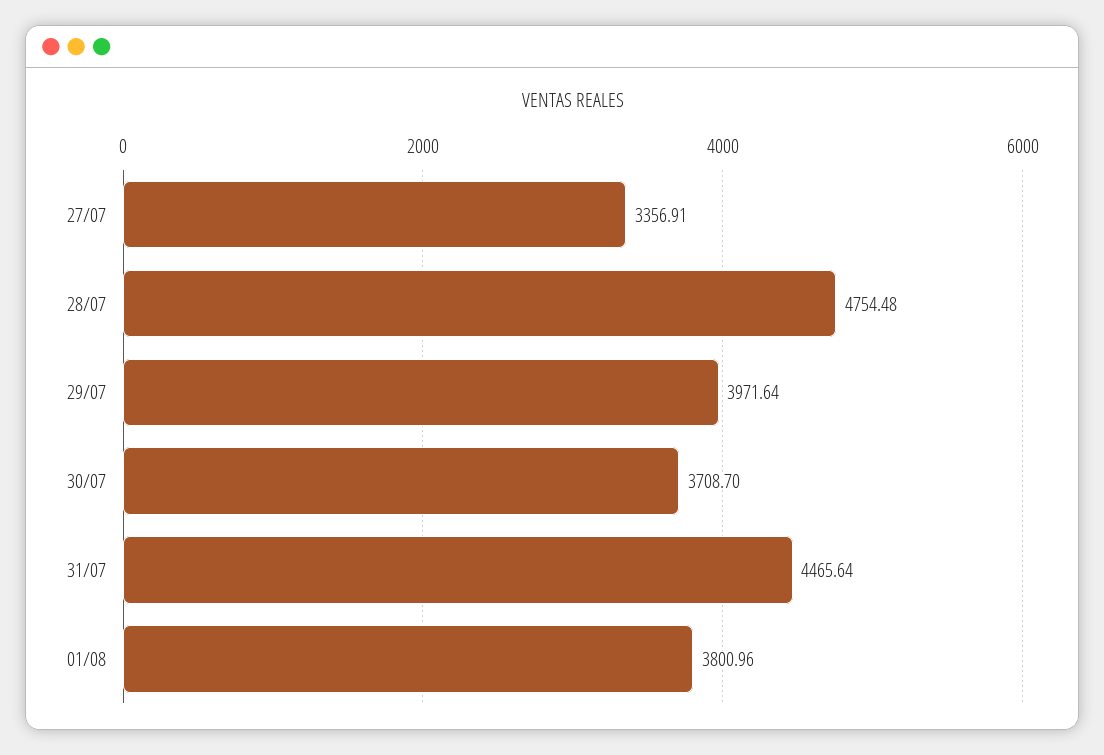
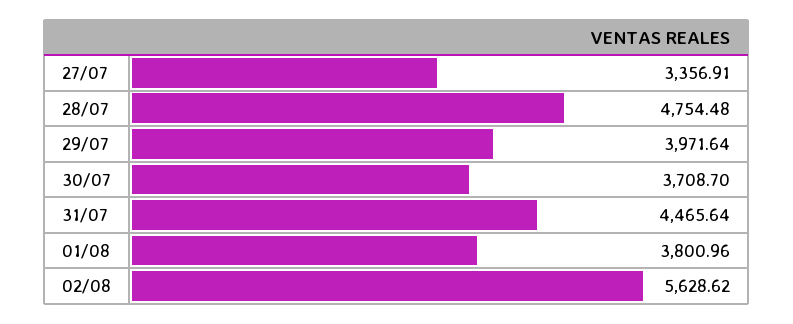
02/08: none -> 5628.62

